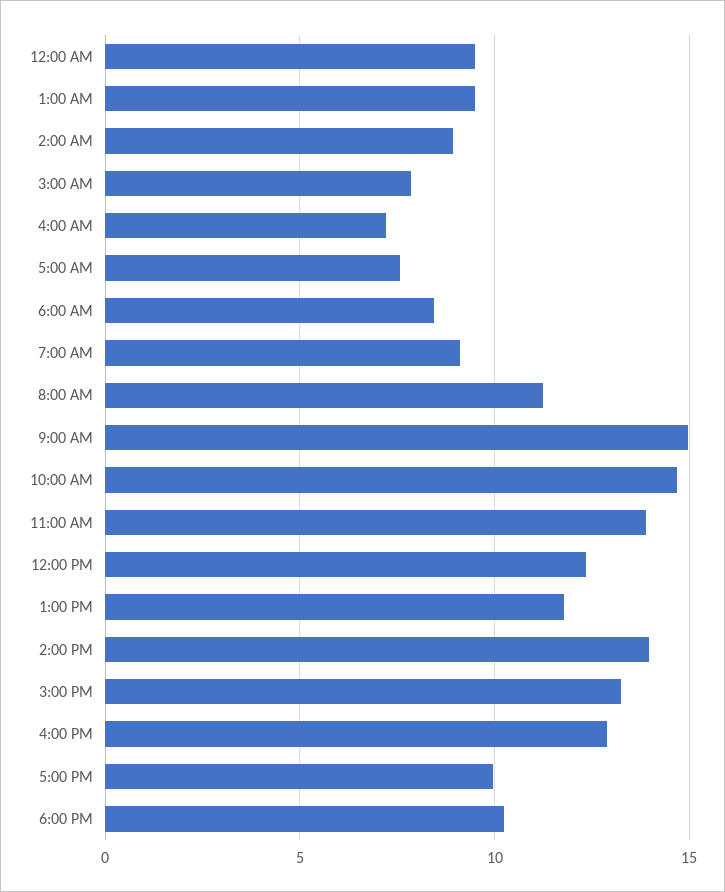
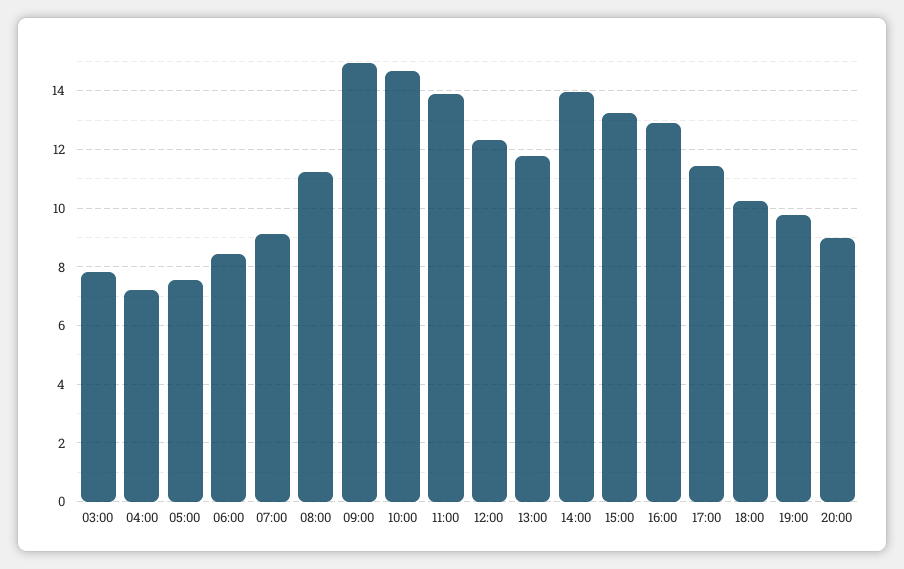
12:00 AM: 9.5 -> none
1:00 AM: 9.5 -> none
2:00 AM: 9 -> none
5:00 PM: 10 -> 11.5
19:00: none -> 9.75
20:00: none -> 9

